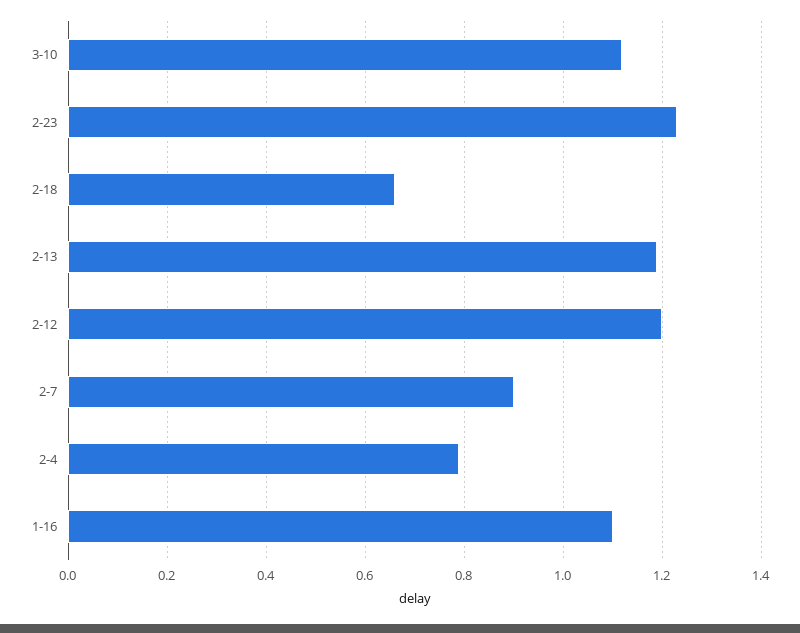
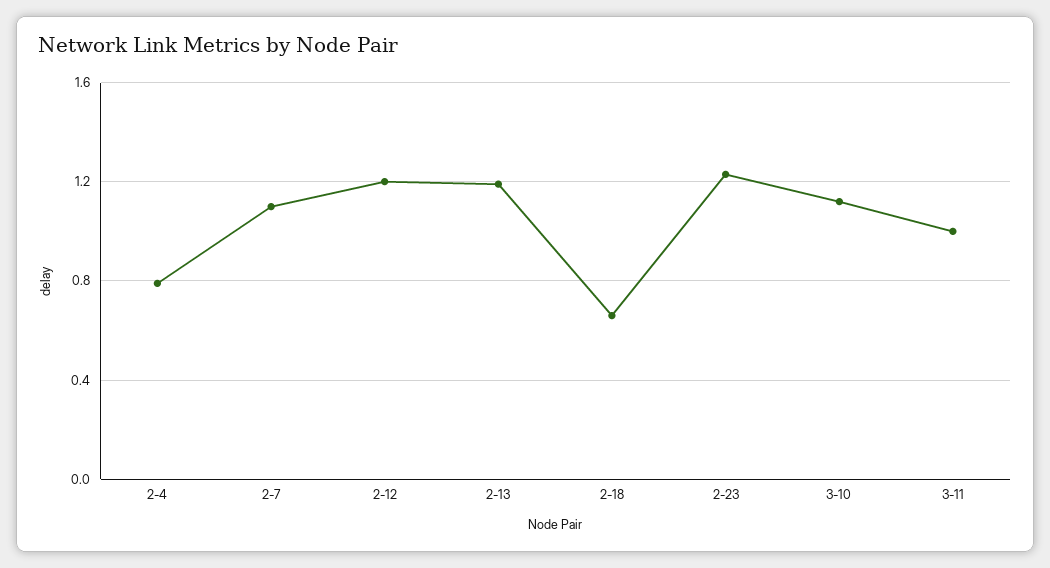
2-7: 0.9 -> 1.1
1-16: 1.1 -> none
3-11: none -> 1

